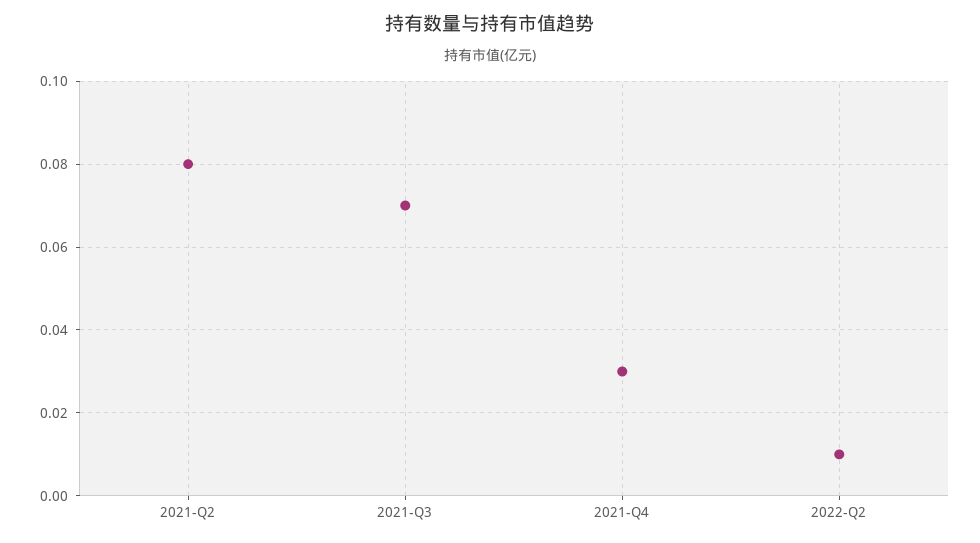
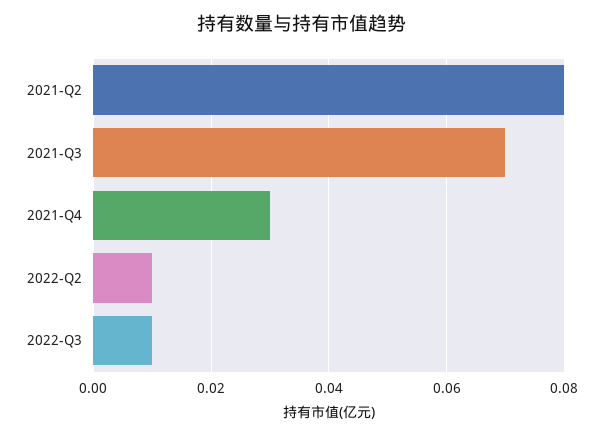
2022-Q3: none -> 0.01

